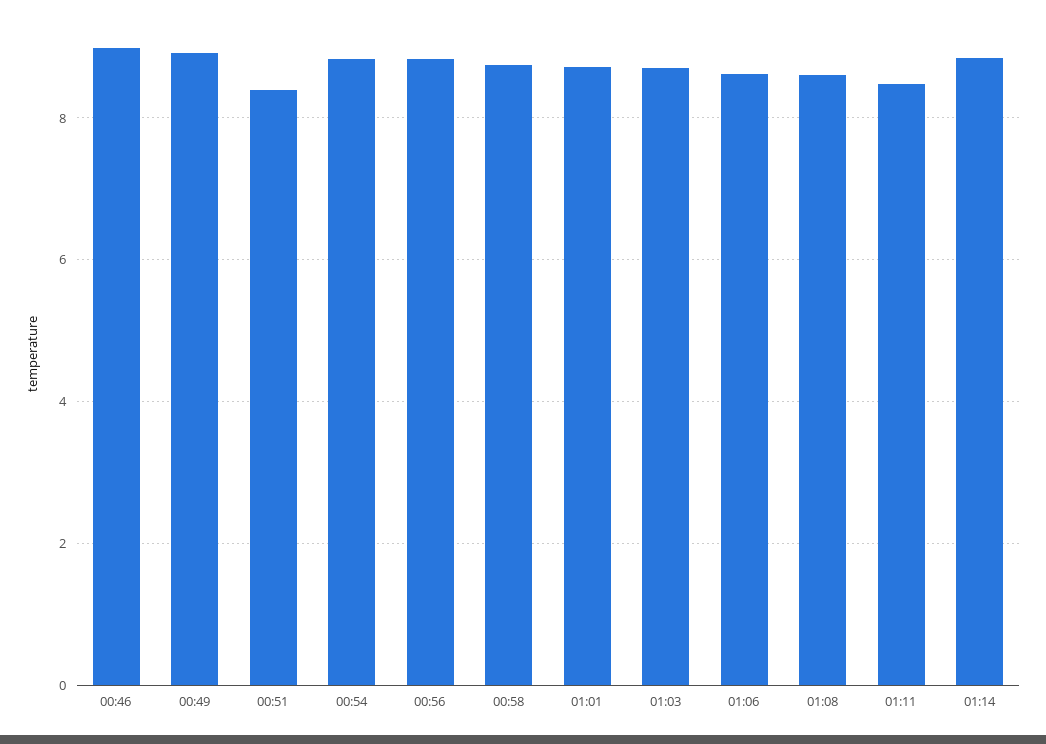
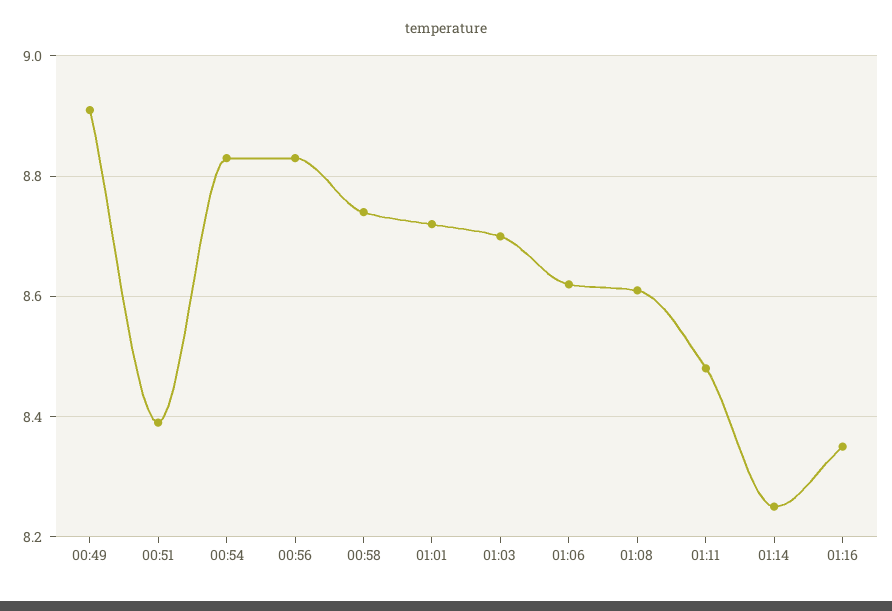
00:46: 9 -> none
01:14: 8.8 -> 8.25
01:16: none -> 8.35

